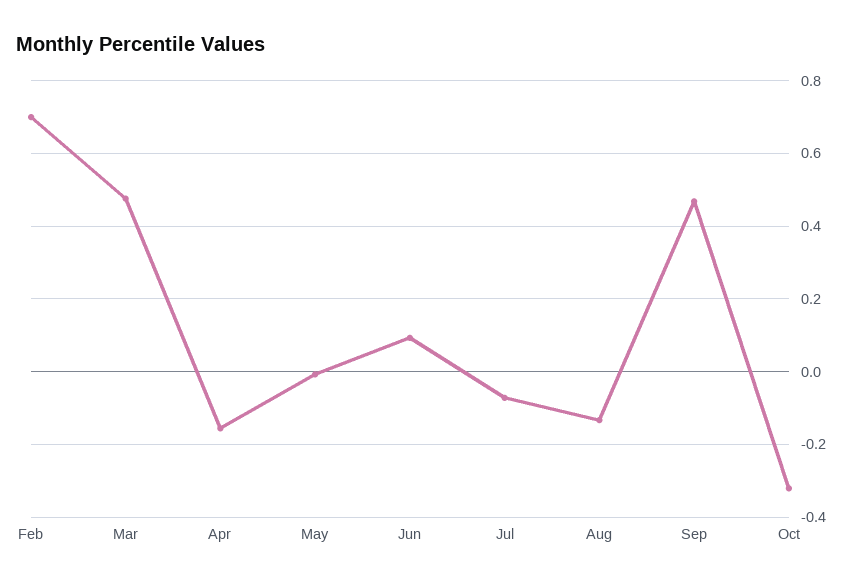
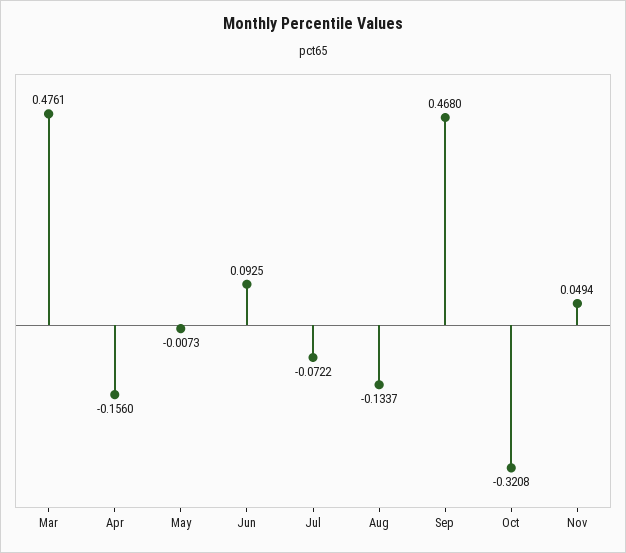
Feb: 0.7 -> none
Nov: none -> 0.0494

